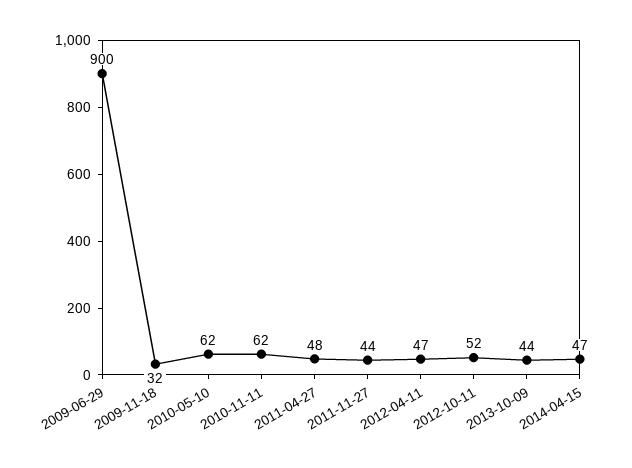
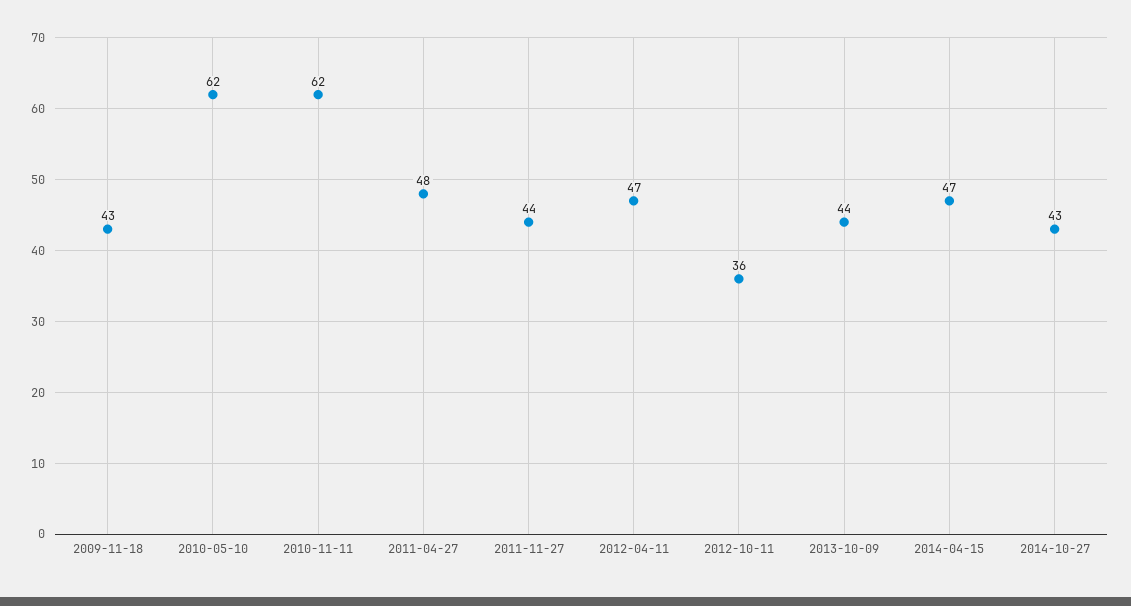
2009-06-29: 900 -> none
2009-11-18: 32 -> 43
2012-10-11: 52 -> 36
2014-10-27: none -> 43

